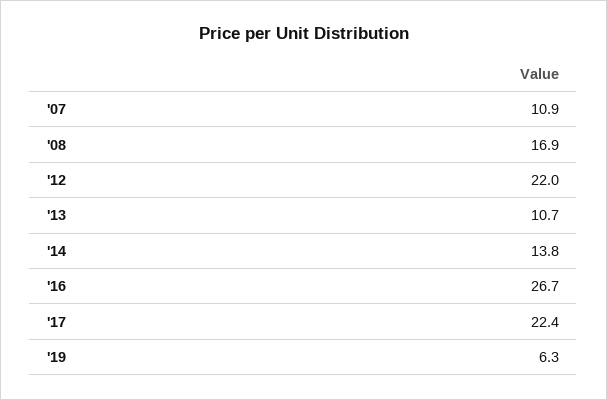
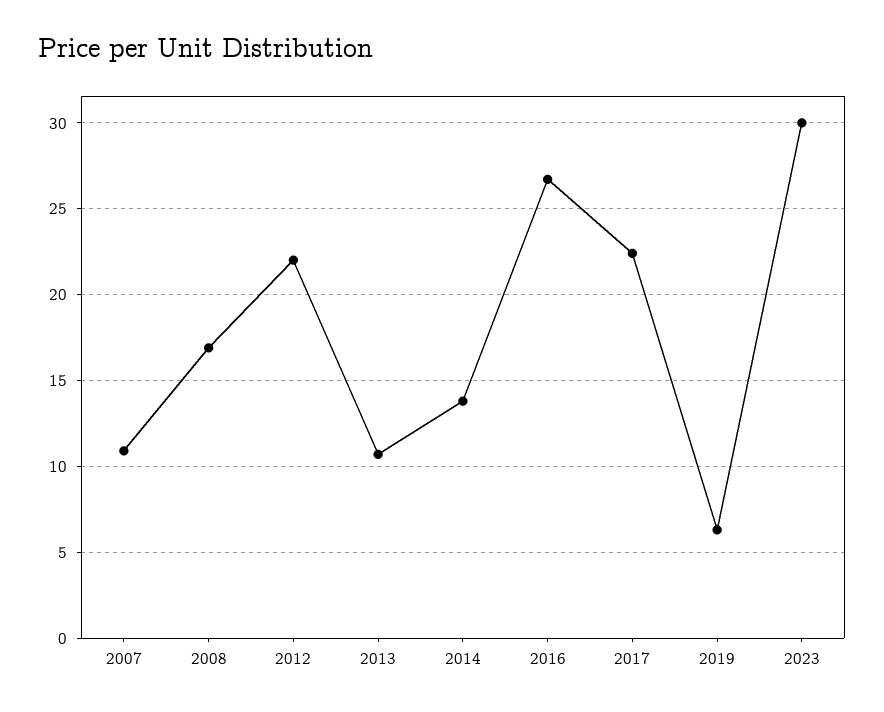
2023: none -> 30

